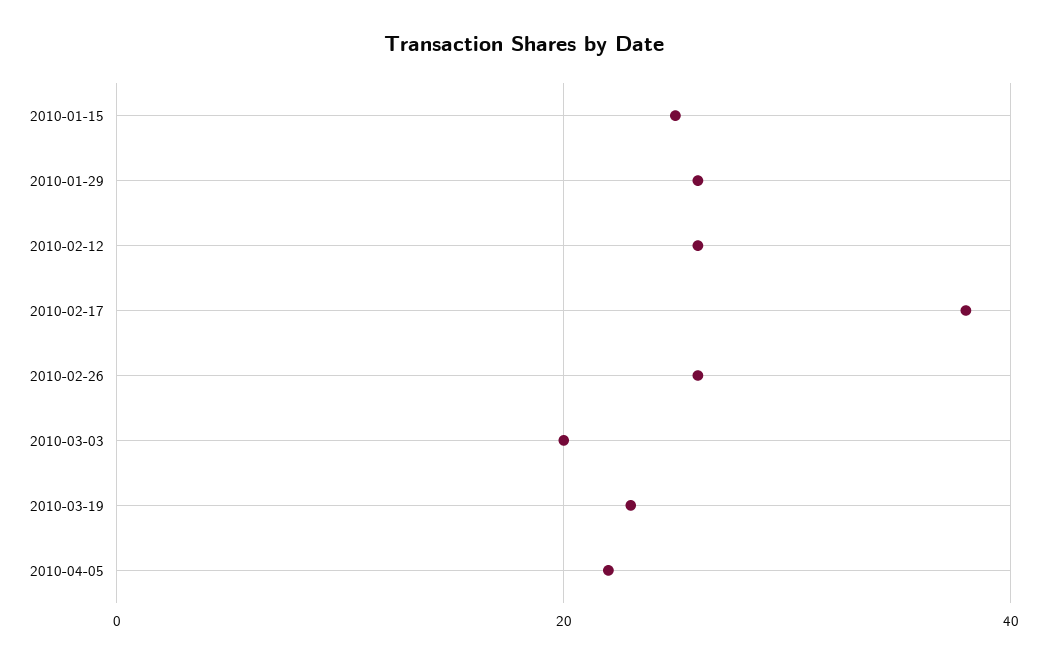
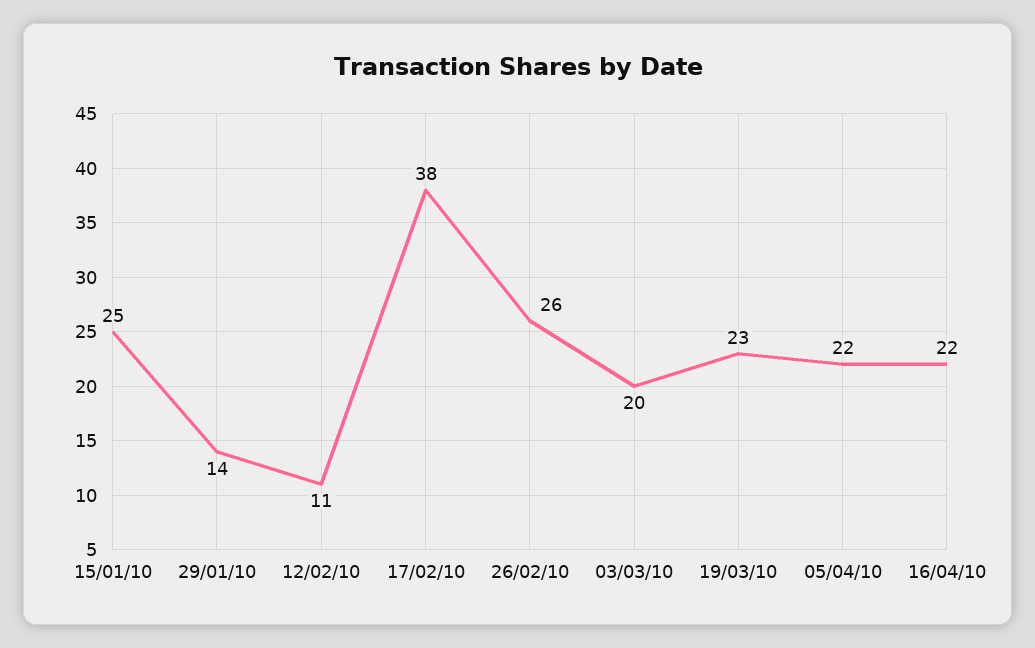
2010-01-29: 25 -> 14
2010-02-12: 25 -> 11
16/04/10: none -> 22

